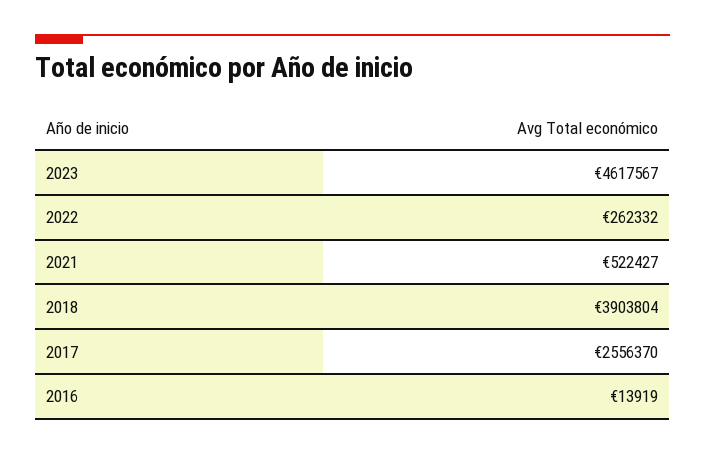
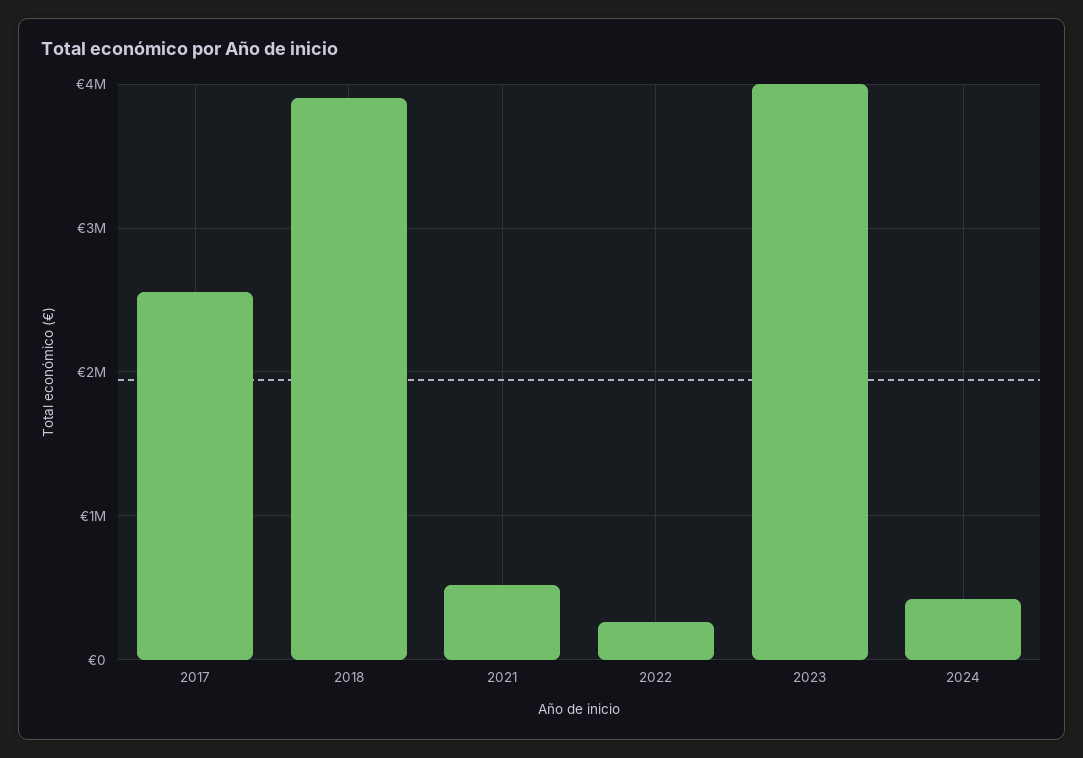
2023: 4617567 -> 4000000
2016: 13919 -> none
2024: none -> 400000

